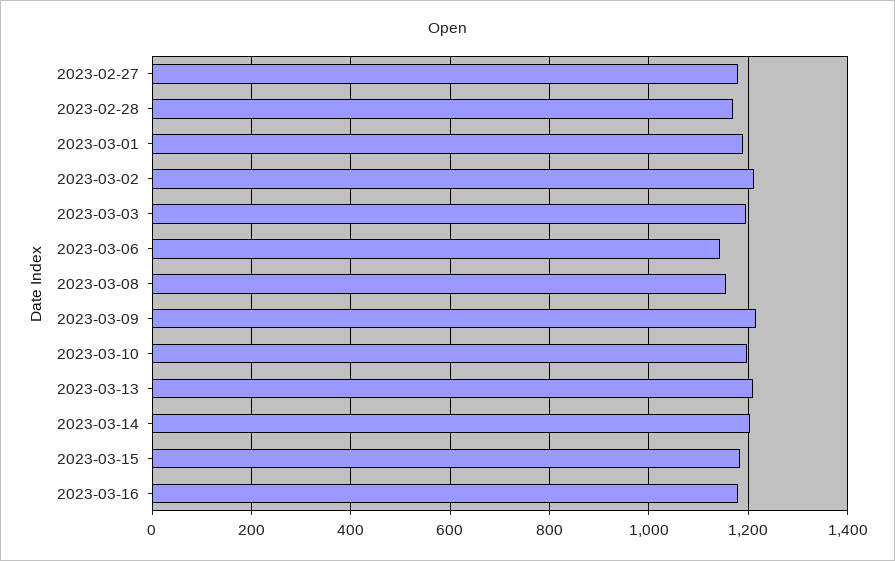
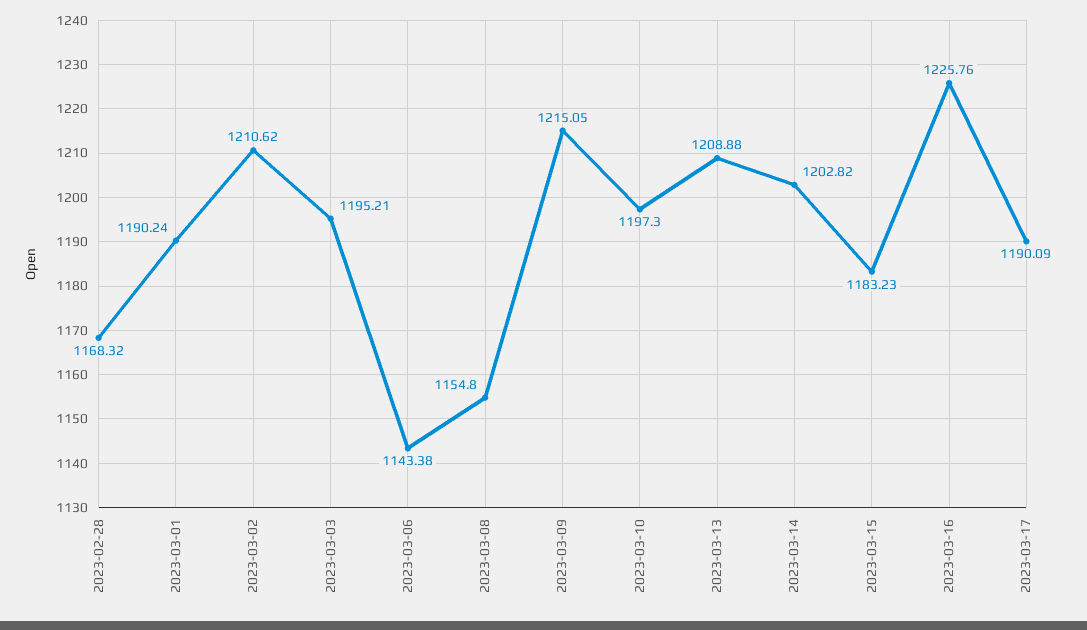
2023-02-27: 1180 -> none
2023-03-16: 1180 -> 1225.76
2023-03-17: none -> 1190.09

